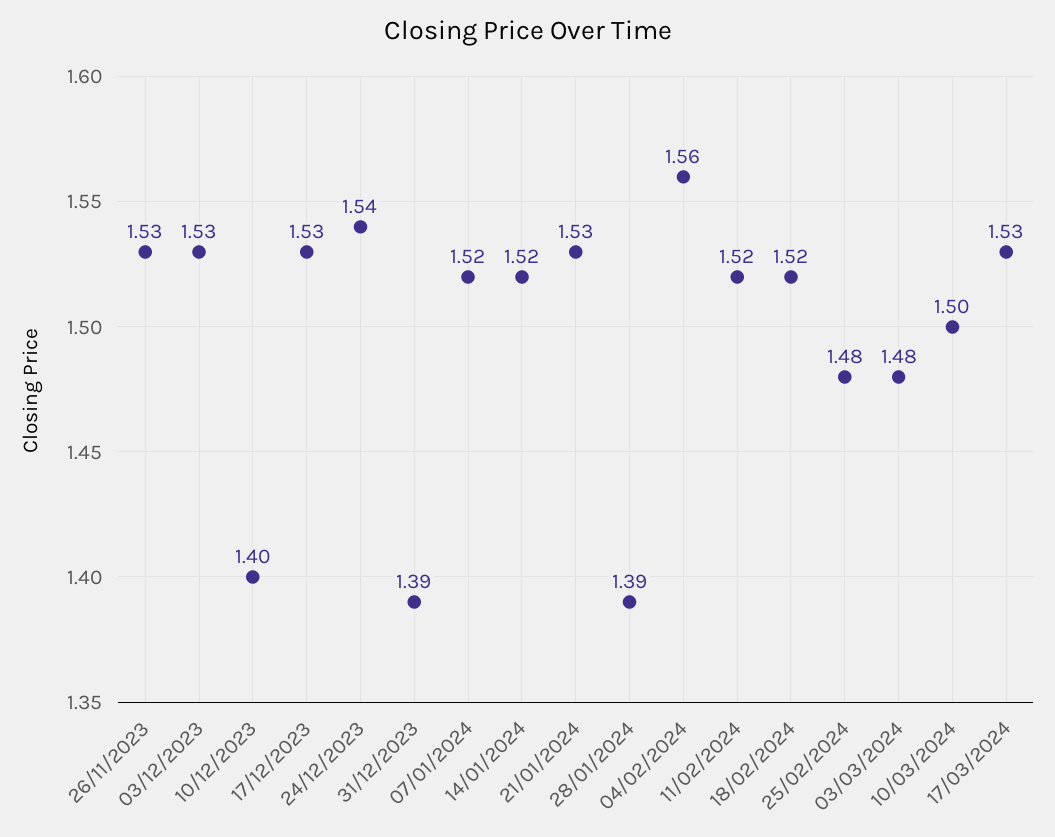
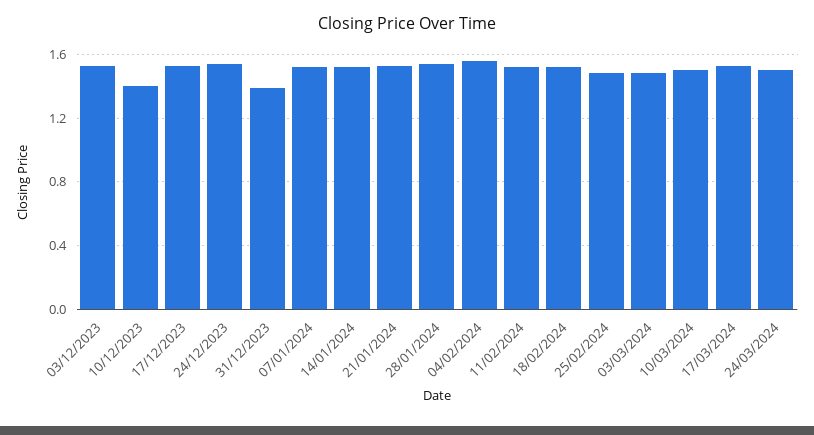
26/11/2023: 1.53 -> none
28/01/2024: 1.39 -> 1.55
24/03/2024: none -> 1.5

